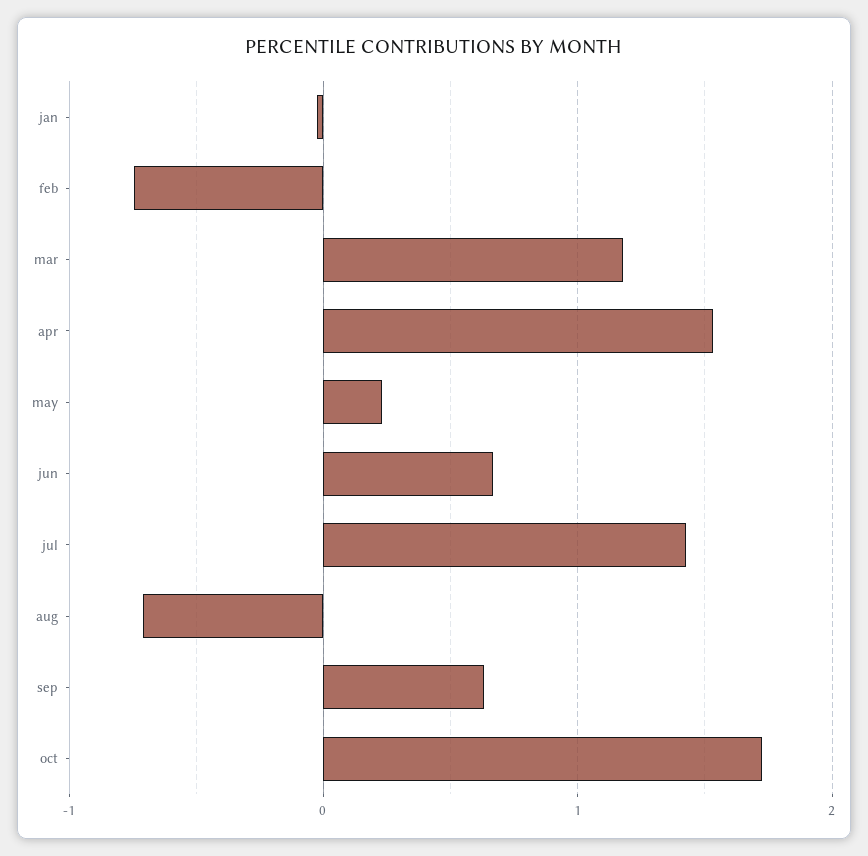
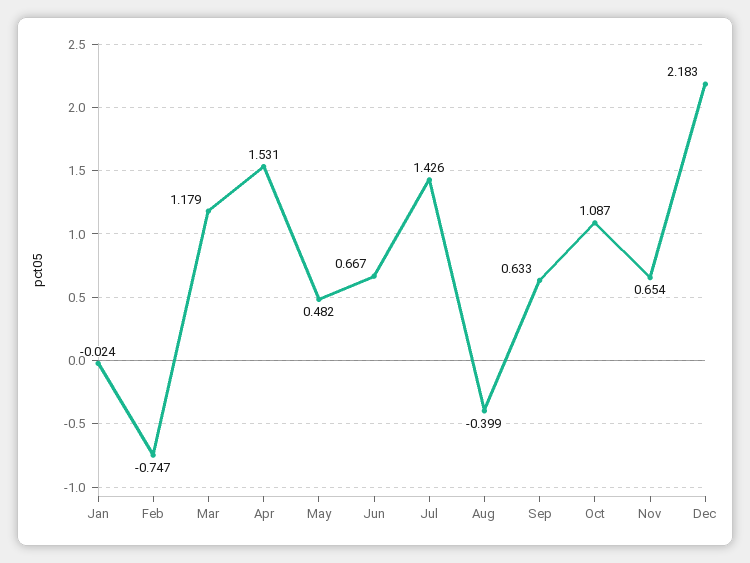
may: 0.2 -> 0.482
aug: -0.7 -> -0.399
oct: 1.7 -> 1.087
Nov: none -> 0.654
Dec: none -> 2.183

